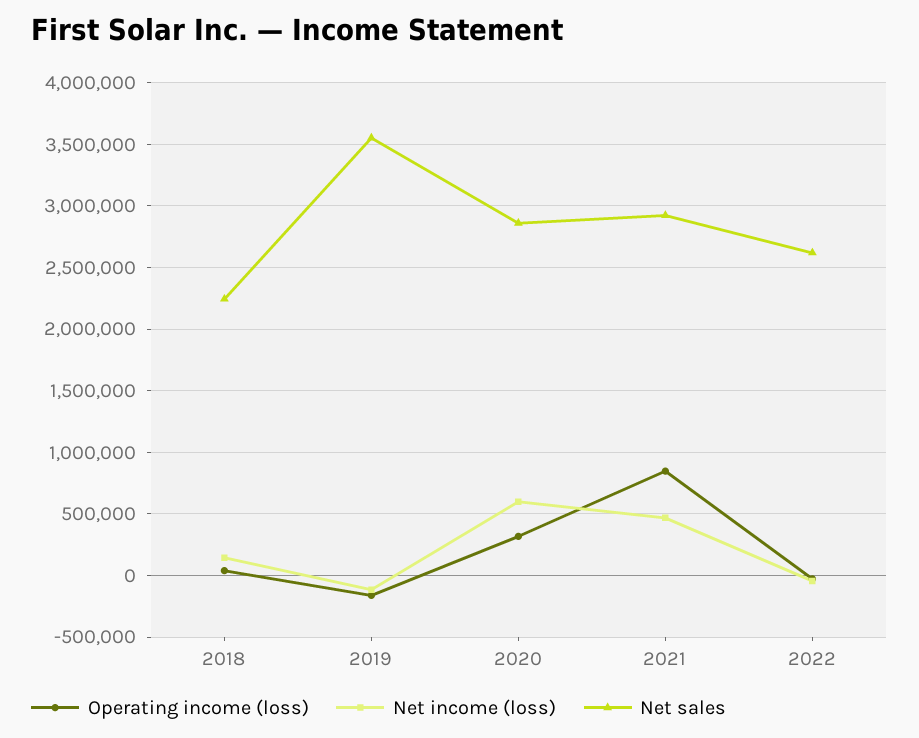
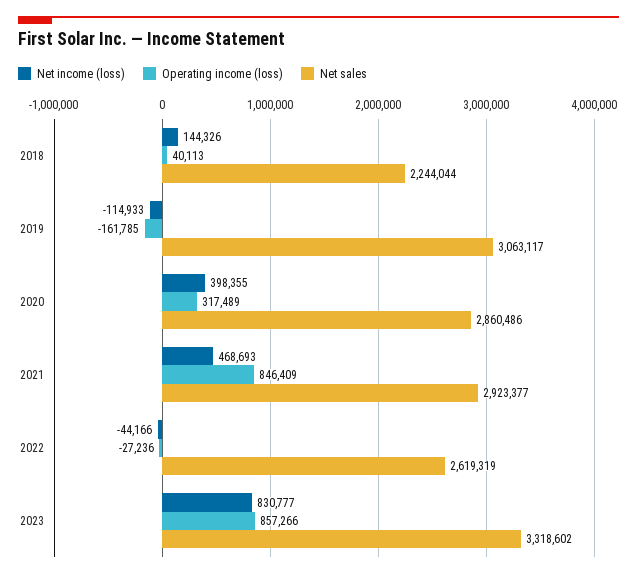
Net sales, 2019: 3550000 -> 3063117
Net income (loss), 2020: 600000 -> 398355
Net income (loss), 2023: none -> 830777
Operating income (loss), 2023: none -> 857266
Net sales, 2023: none -> 3318602

